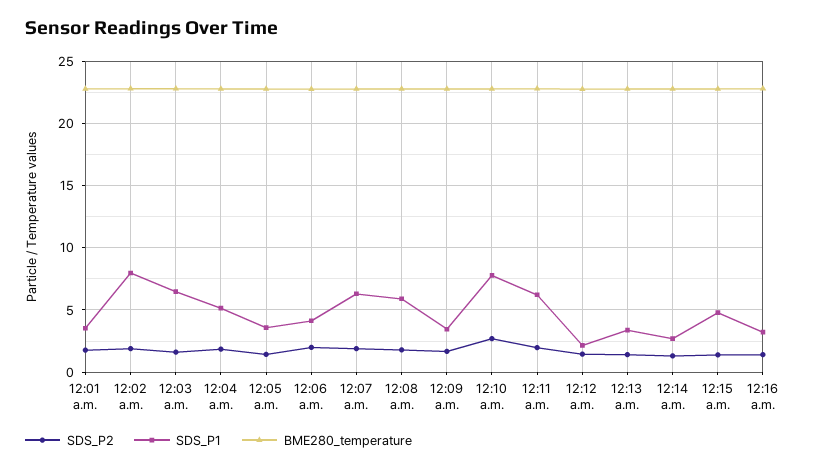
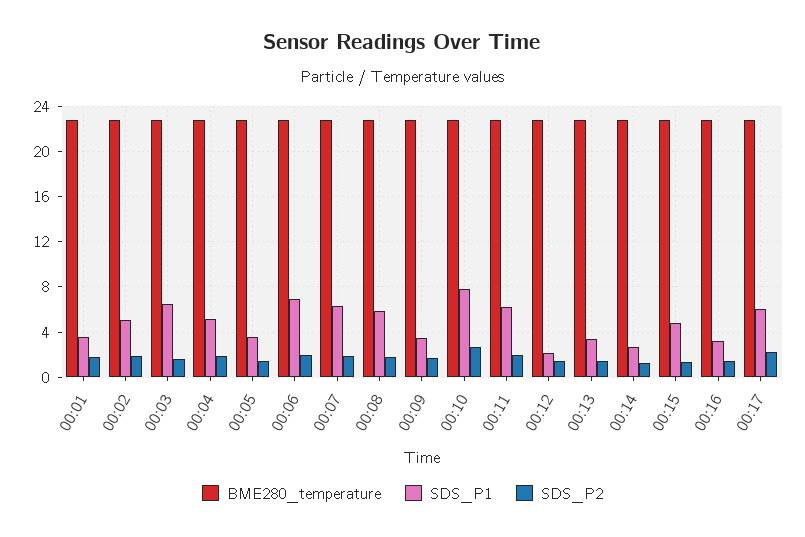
SDS_P1, 12:02 a.m.: 8 -> 5
SDS_P1, 12:06 a.m.: 4 -> 7
BME280_temperature, 00:17: none -> 23
SDS_P1, 00:17: none -> 6
SDS_P2, 00:17: none -> 2

